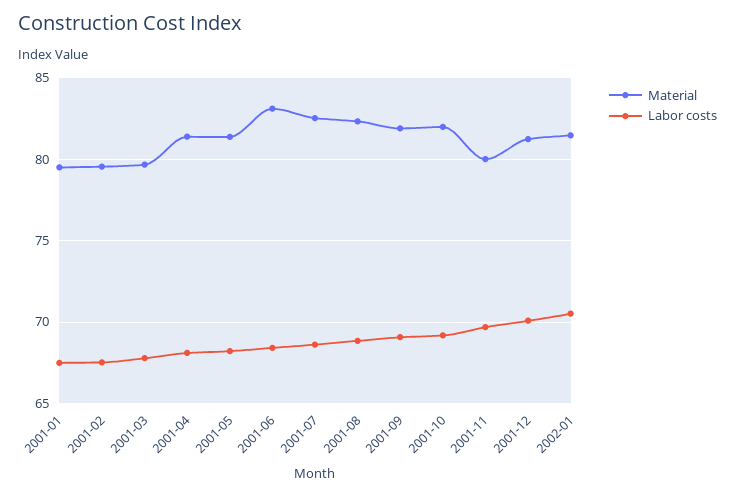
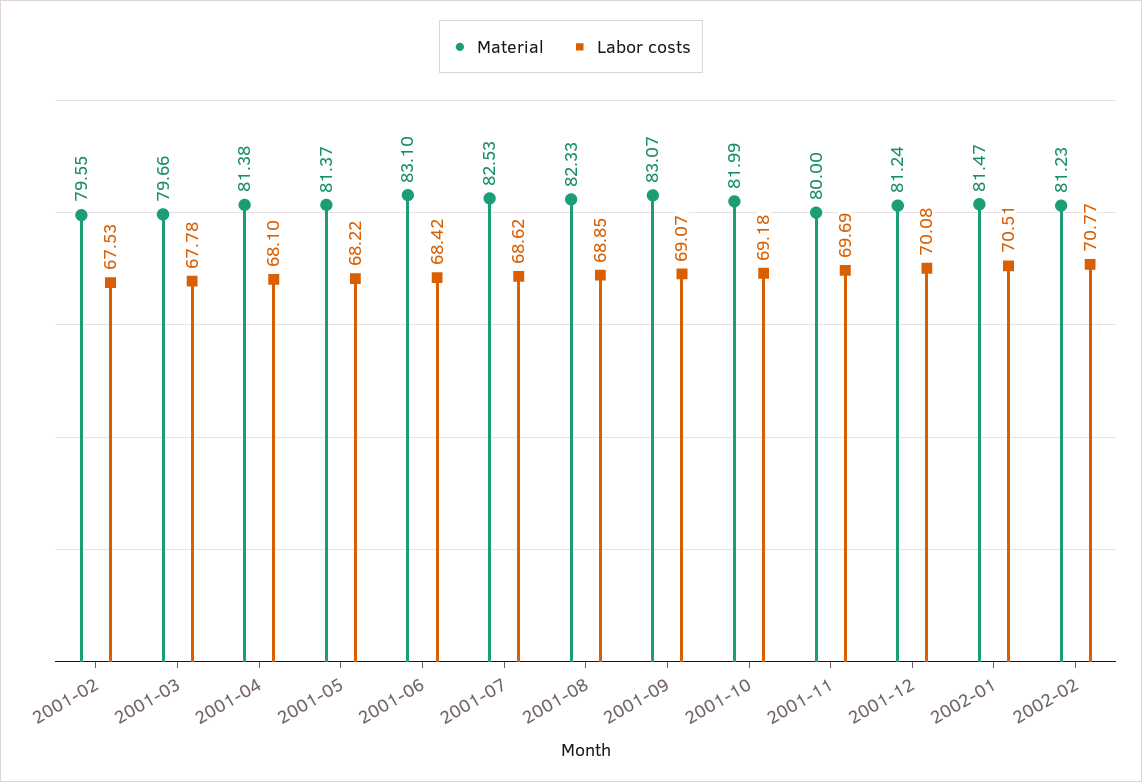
Material, 2001-01: 79.5 -> none
Labor costs, 2001-01: 67.5 -> none
Material, 2001-09: 82 -> 83.07
Material, 2002-02: none -> 81.23
Labor costs, 2002-02: none -> 70.77

